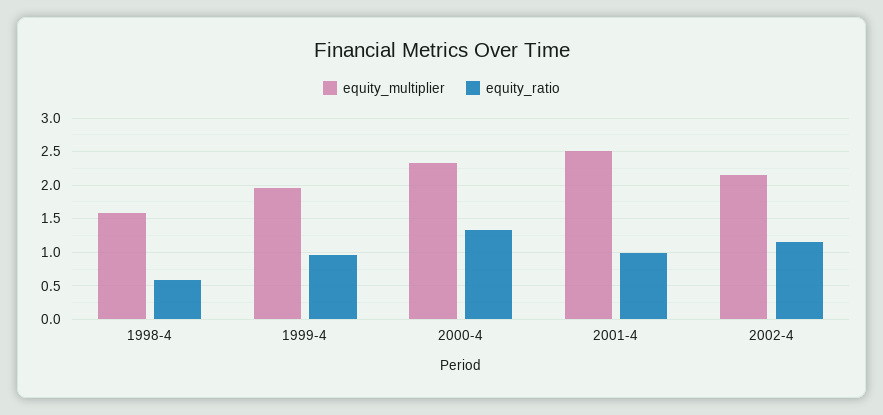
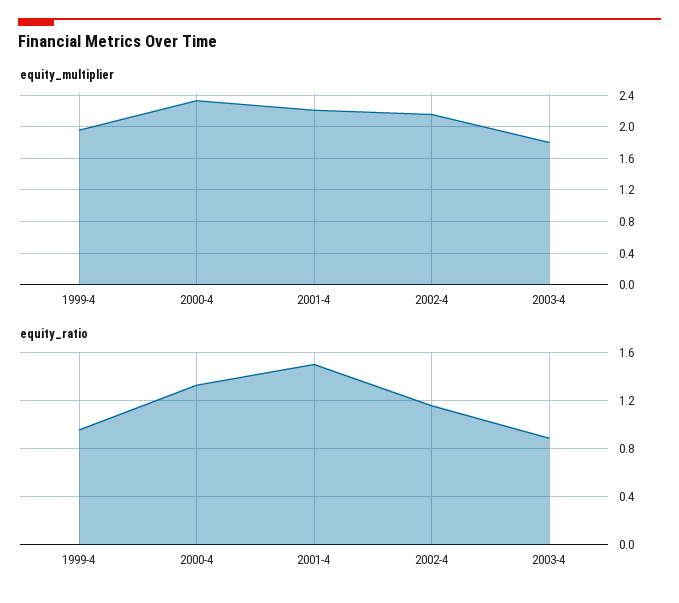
equity_multiplier, 1998-4: 1.6 -> none
equity_ratio, 1998-4: 0.6 -> none
equity_multiplier, 2001-4: 2.5 -> 2.2
equity_ratio, 2001-4: 1 -> 1.5
equity_multiplier, 2003-4: none -> 1.8
equity_ratio, 2003-4: none -> 0.9

